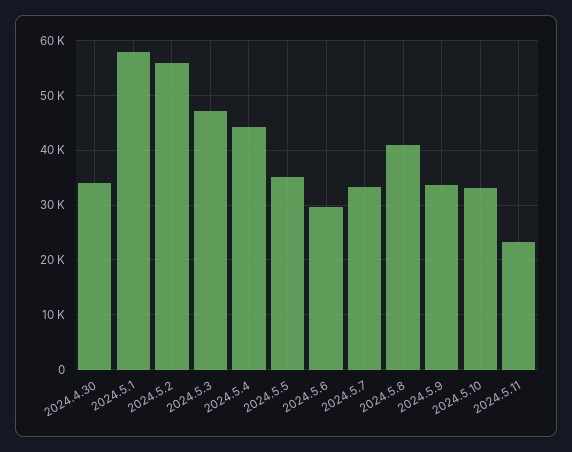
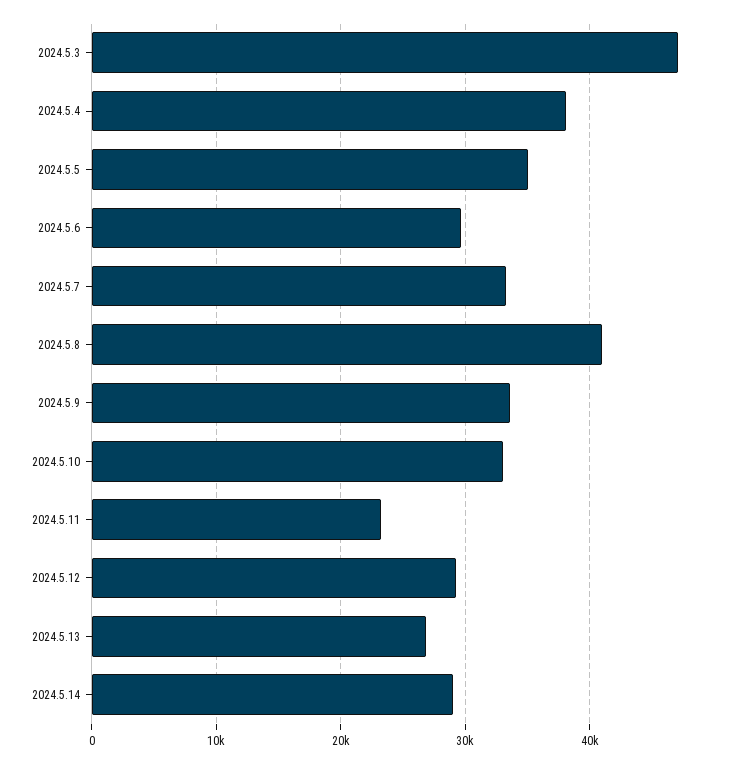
2024.4.30: 34000 -> none
2024.5.1: 58000 -> none
2024.5.2: 56000 -> none
2024.5.4: 44000 -> 38000
2024.5.12: none -> 29000
2024.5.13: none -> 27000
2024.5.14: none -> 29000

